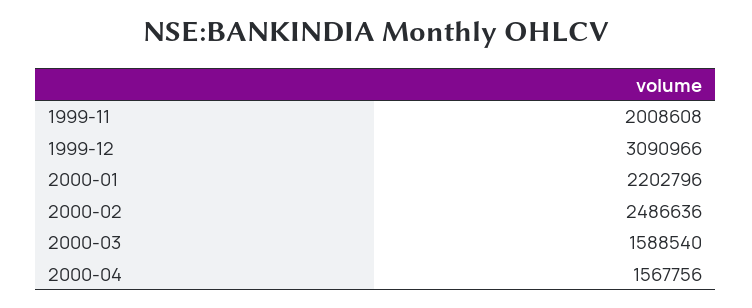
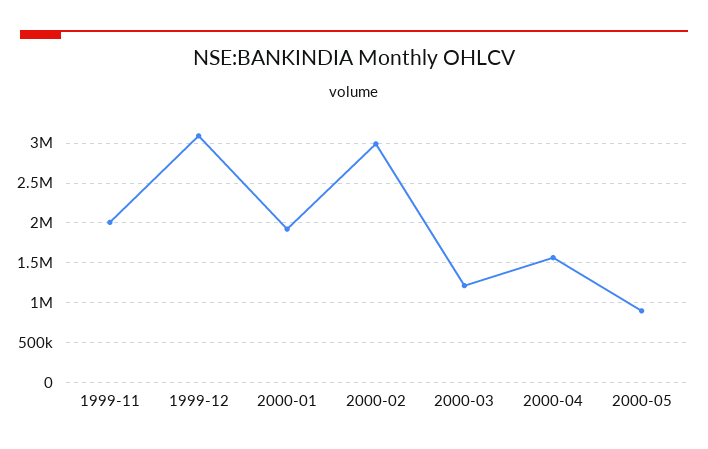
2000-01: 2202796 -> 1900000
2000-02: 2486636 -> 3000000
2000-03: 1588540 -> 1200000
2000-05: none -> 900000

